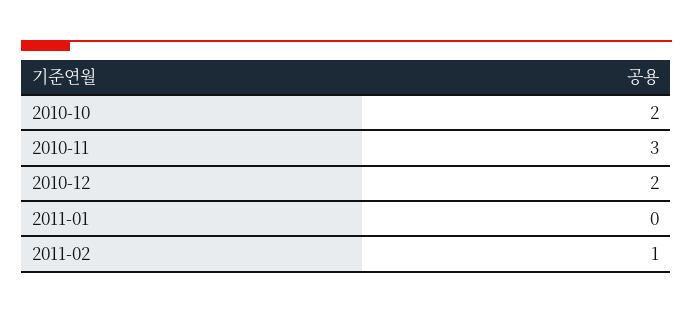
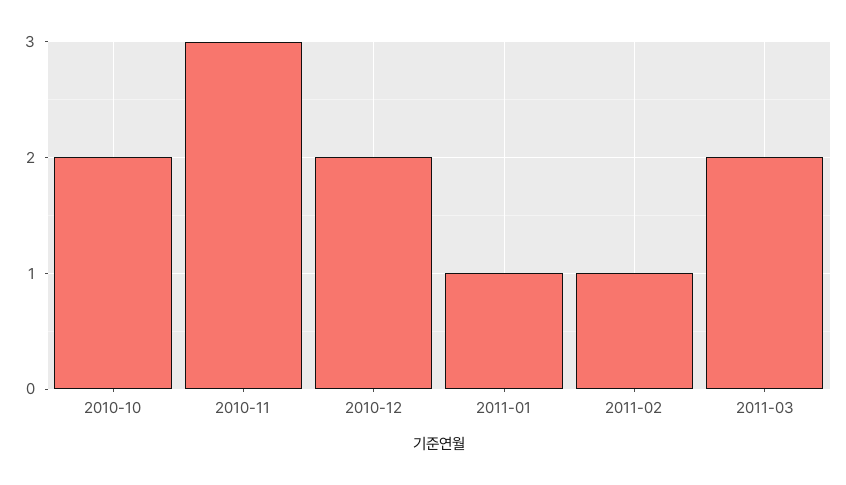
2011-01: 0 -> 1
2011-03: none -> 2

